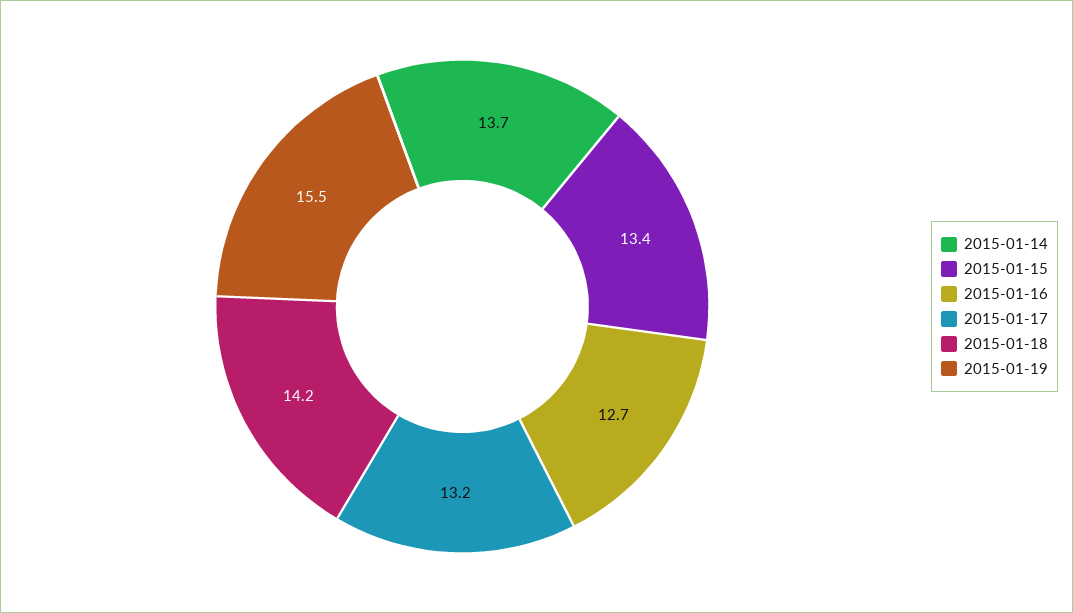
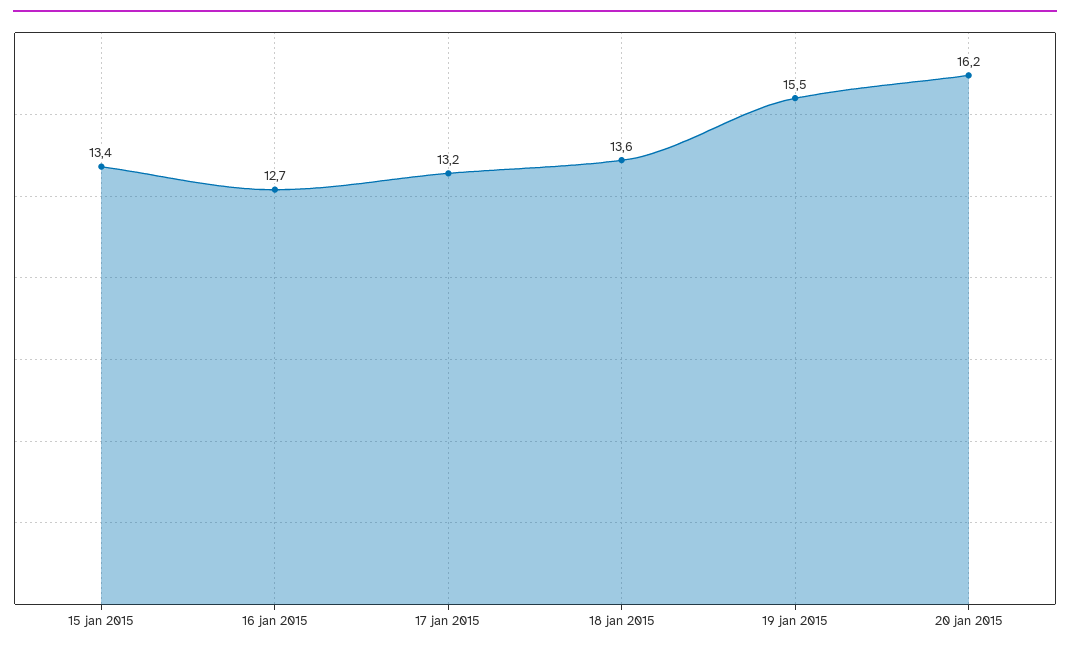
2015-01-14: 13.7 -> none
2015-01-18: 14.2 -> 13.6
20 jan 2015: none -> 16.2

